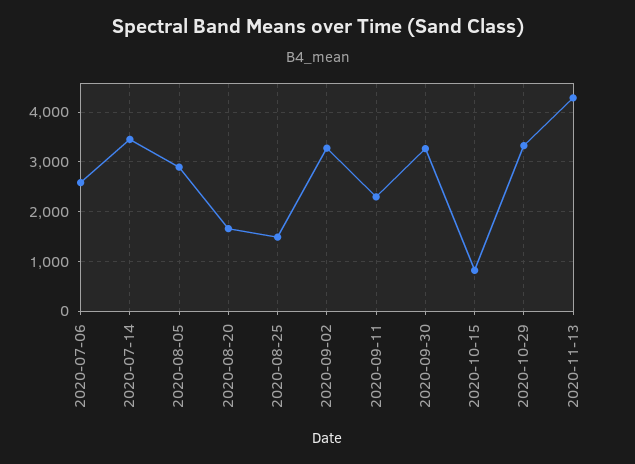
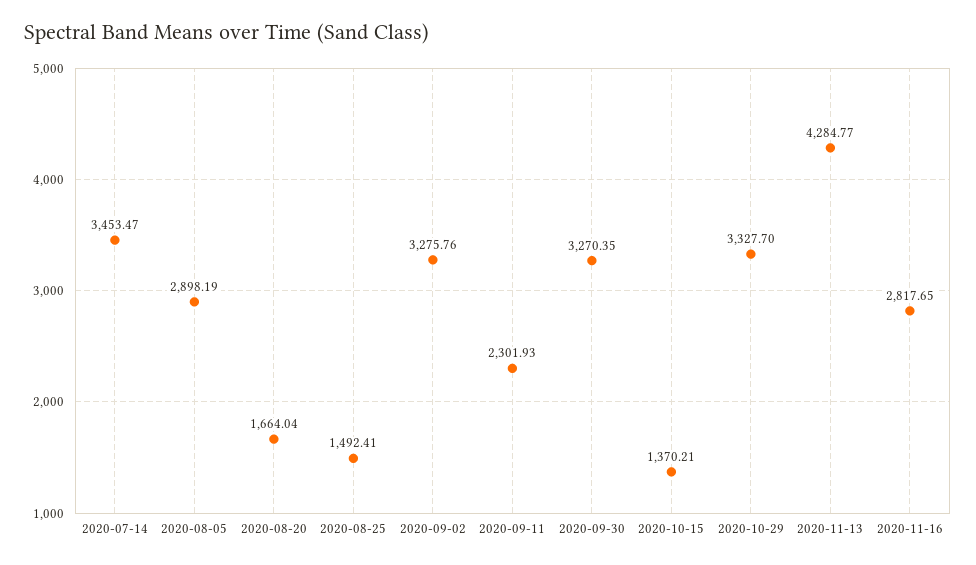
2020-07-06: 2600 -> none
2020-10-15: 800 -> 1370.21
2020-11-16: none -> 2817.65

